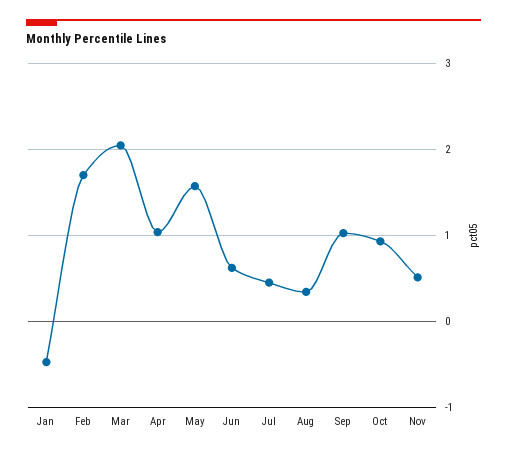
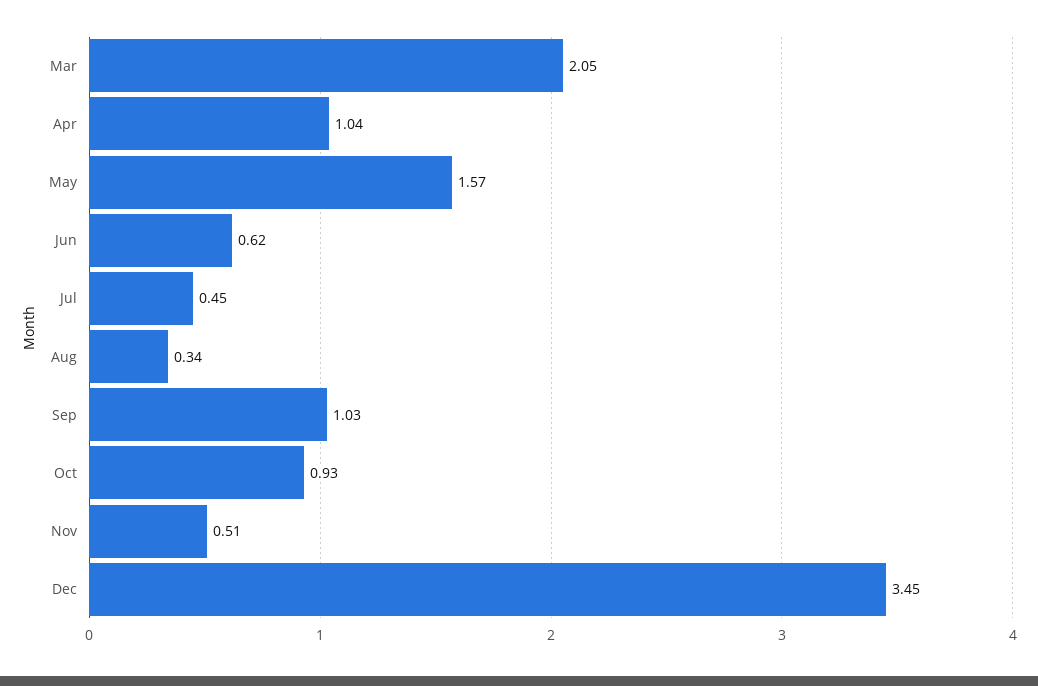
Jan: -0.5 -> none
Feb: 1.7 -> none
Dec: none -> 3.45

